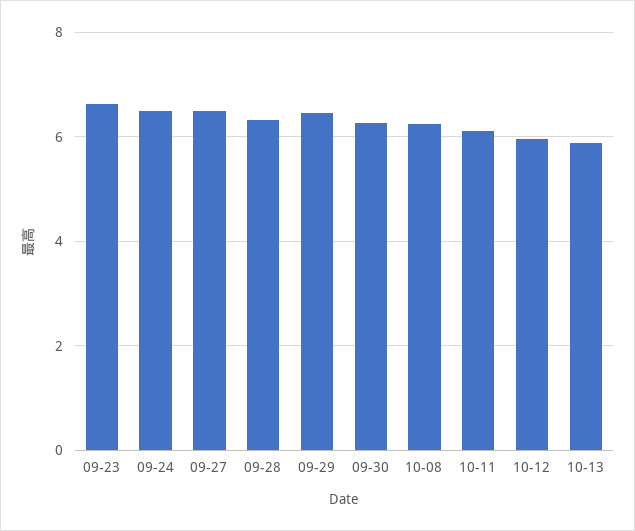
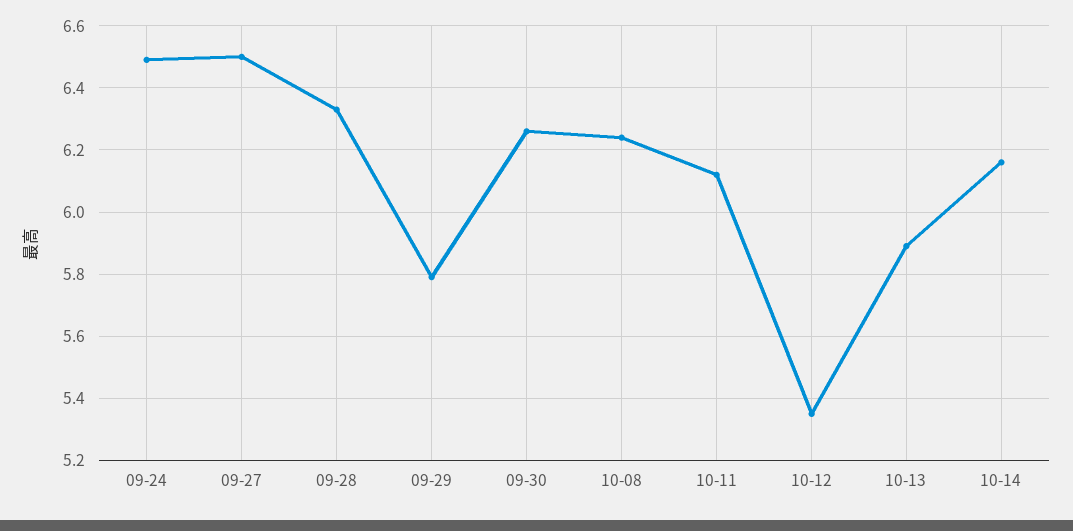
09-23: 6.6 -> none
09-29: 6.4 -> 5.8
10-12: 6 -> 5.35
10-14: none -> 6.15

